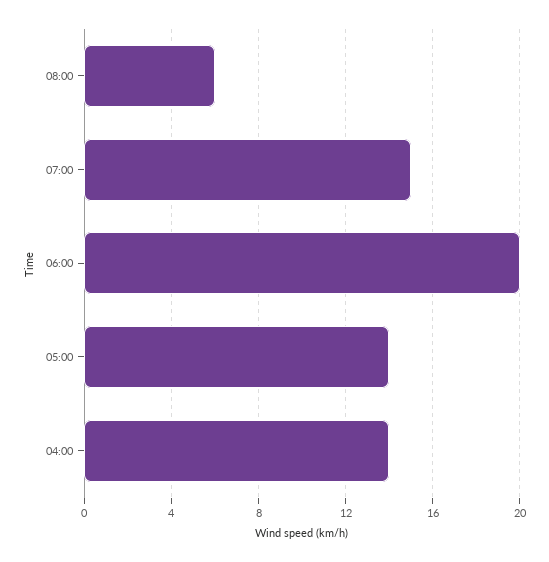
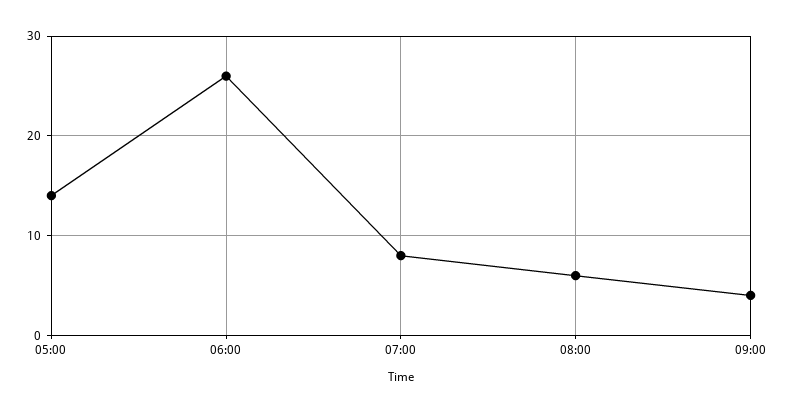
07:00: 15 -> 8
06:00: 20 -> 26
04:00: 14 -> none
09:00: none -> 4

